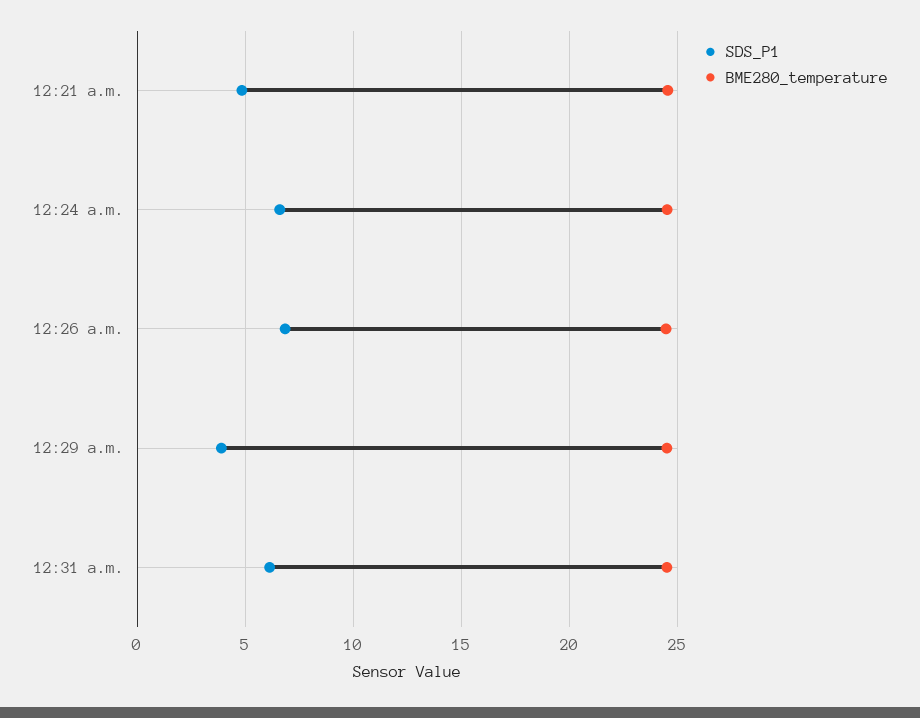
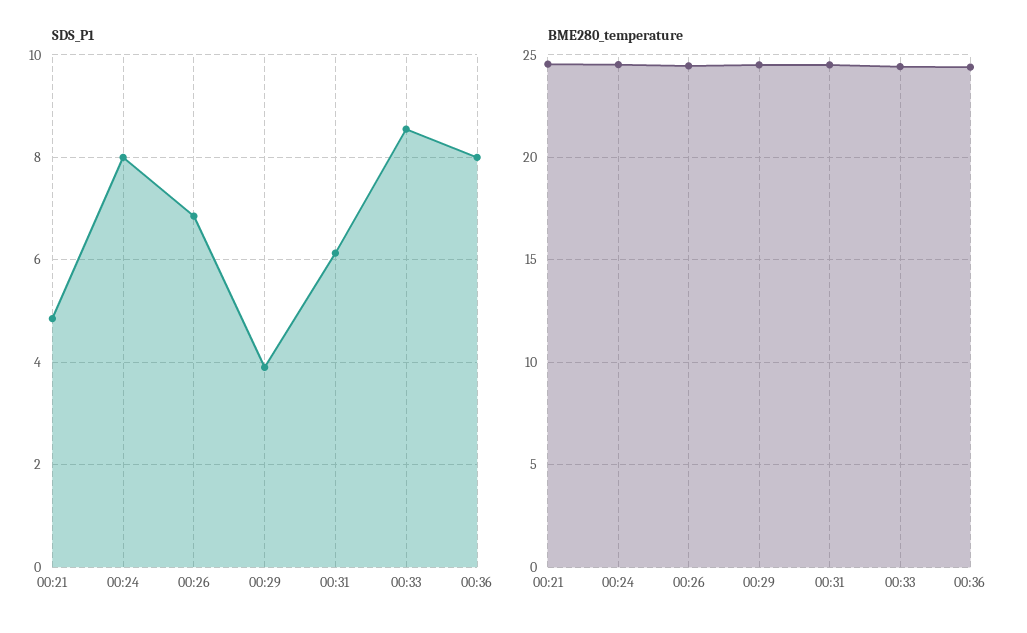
SDS_P1, 12:24 a.m.: 6.5 -> 8
SDS_P1, 00:33: none -> 8.6
SDS_P1, 00:36: none -> 8
BME280_temperature, 00:33: none -> 24.5
BME280_temperature, 00:36: none -> 24.5

